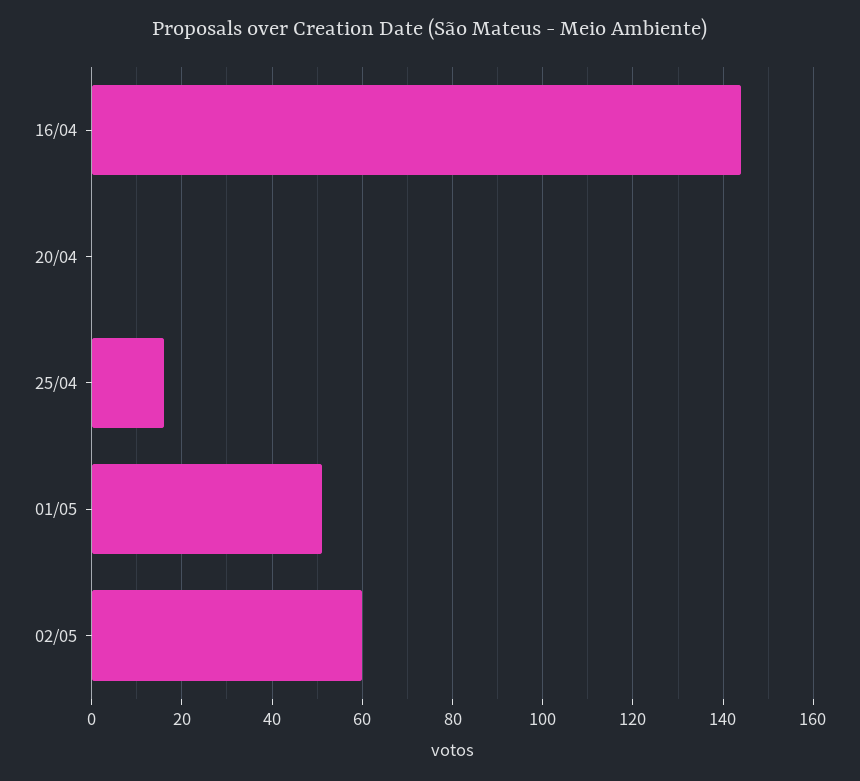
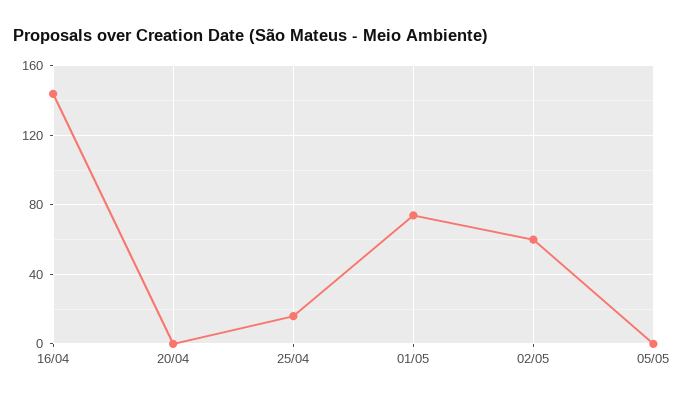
01/05: 50 -> 75
05/05: none -> 0

